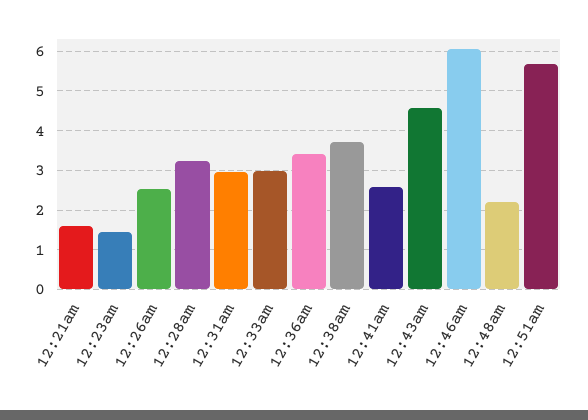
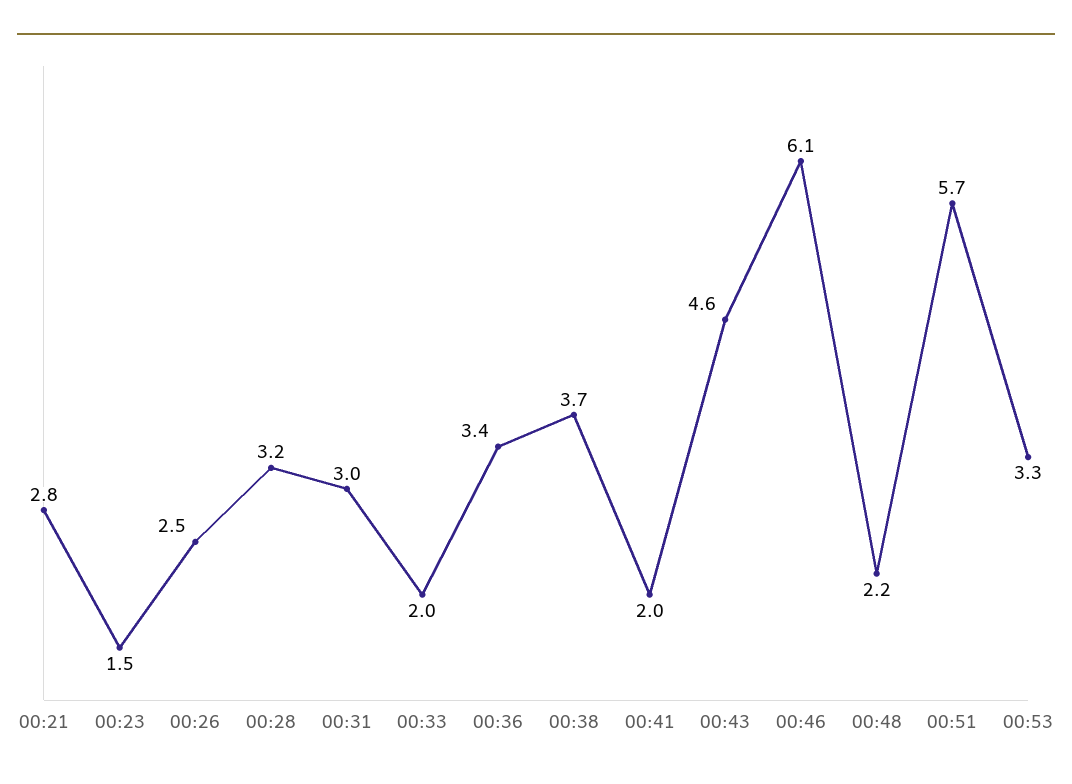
12:21am: 1.6 -> 2.8
12:33am: 3 -> 2
12:41am: 2.6 -> 2
00:53: none -> 3.3

